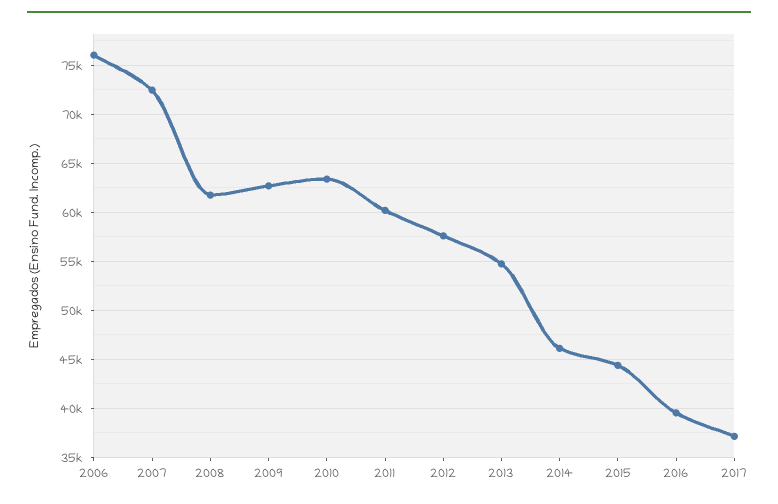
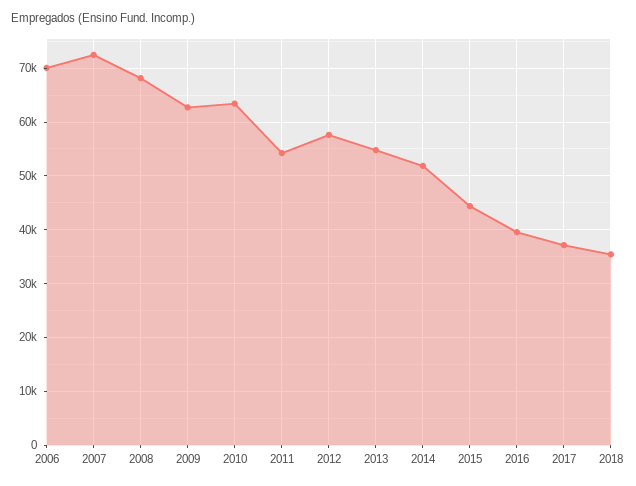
2006: 76000 -> 70000
2008: 62000 -> 68000
2011: 60000 -> 54000
2014: 46000 -> 52000
2018: none -> 36000

